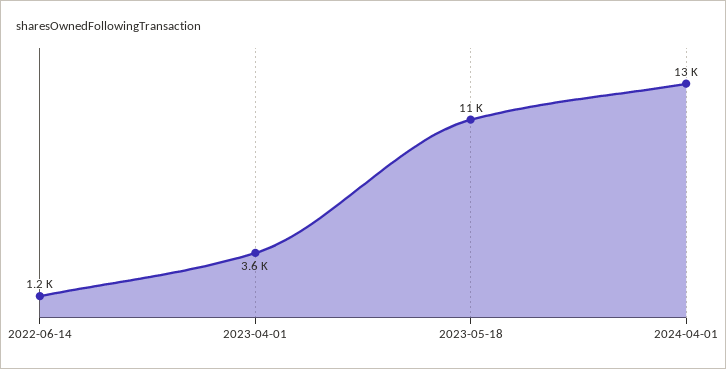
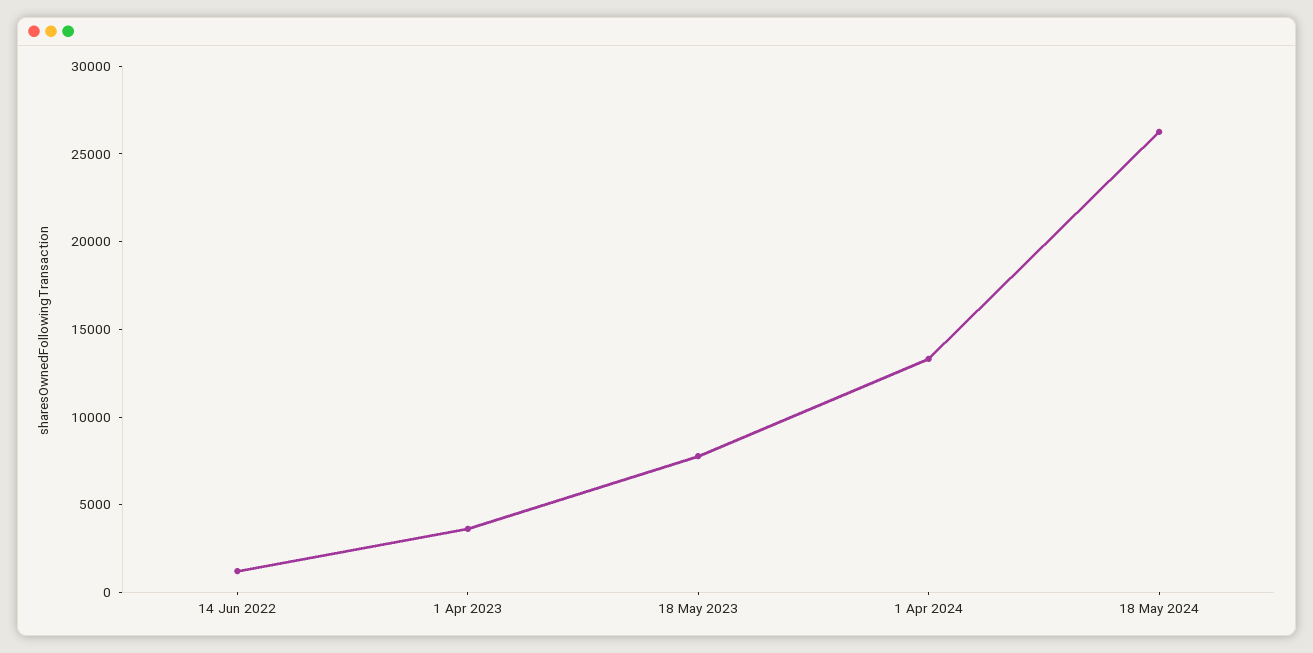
2023-05-18: 11000 -> 8000
18 May 2024: none -> 26000

